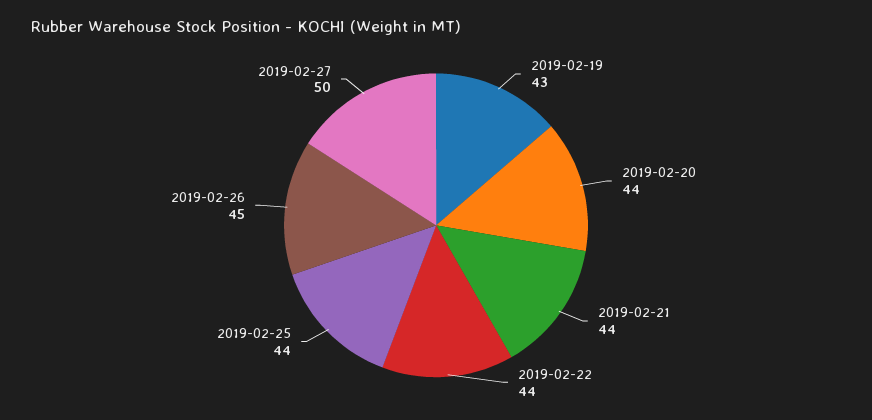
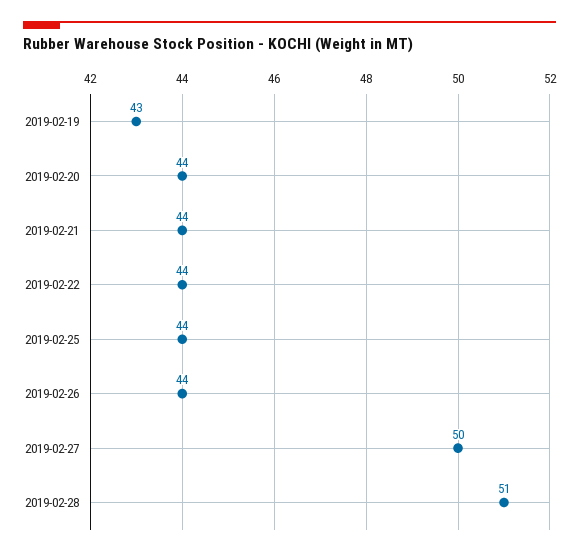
2019-02-26: 45 -> 44
2019-02-28: none -> 51

